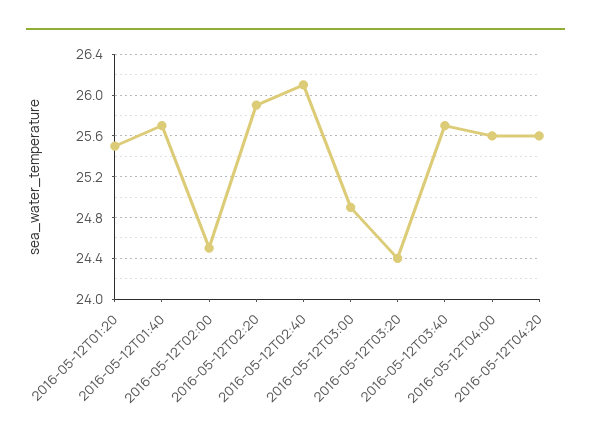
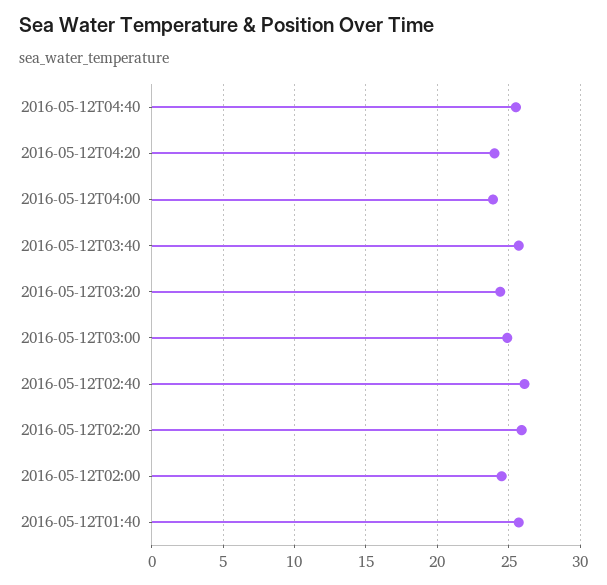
2016-05-12T01:20: 25.5 -> none
2016-05-12T04:00: 25.6 -> 24
2016-05-12T04:20: 25.6 -> 24
2016-05-12T04:40: none -> 25.5

